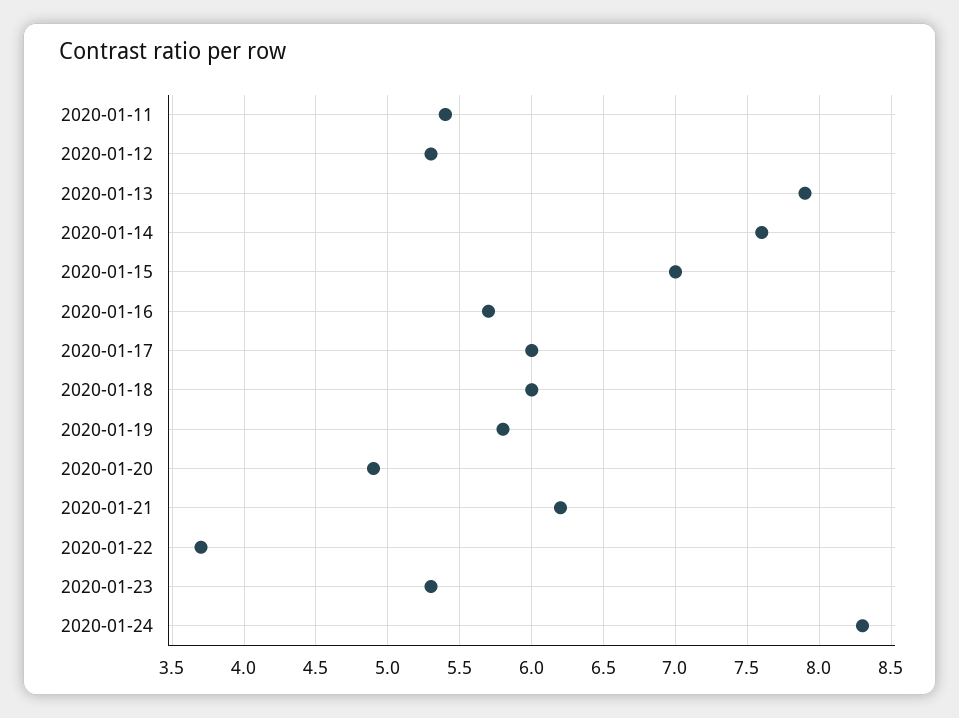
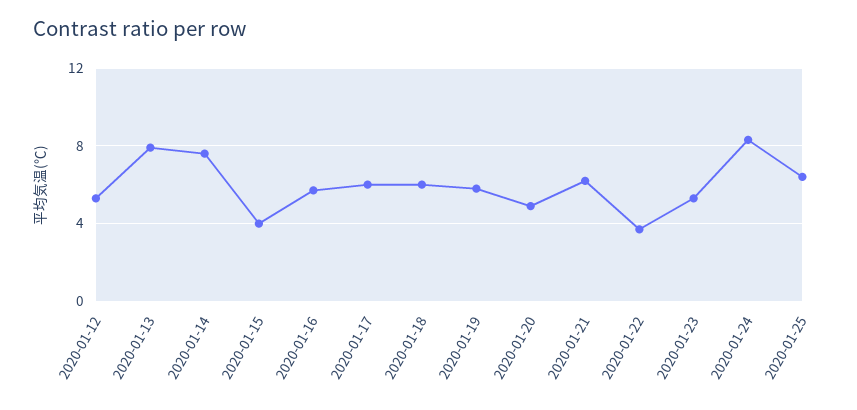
2020-01-11: 5.4 -> none
2020-01-15: 7 -> 4
2020-01-25: none -> 6.5

